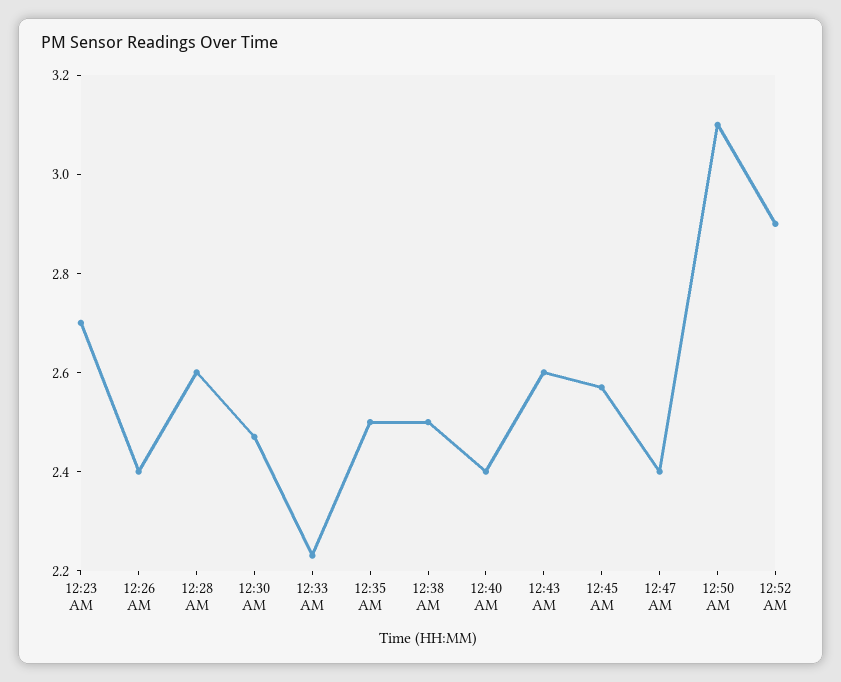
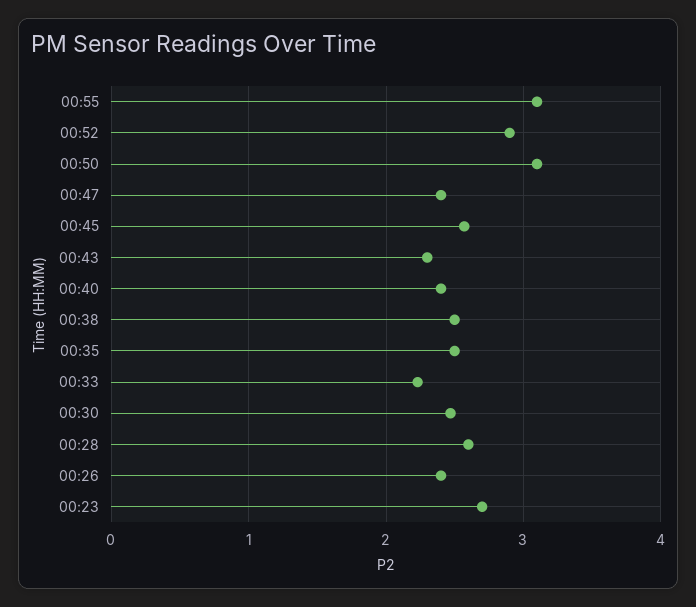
12:43 AM: 2.6 -> 2.3
00:55: none -> 3.1

